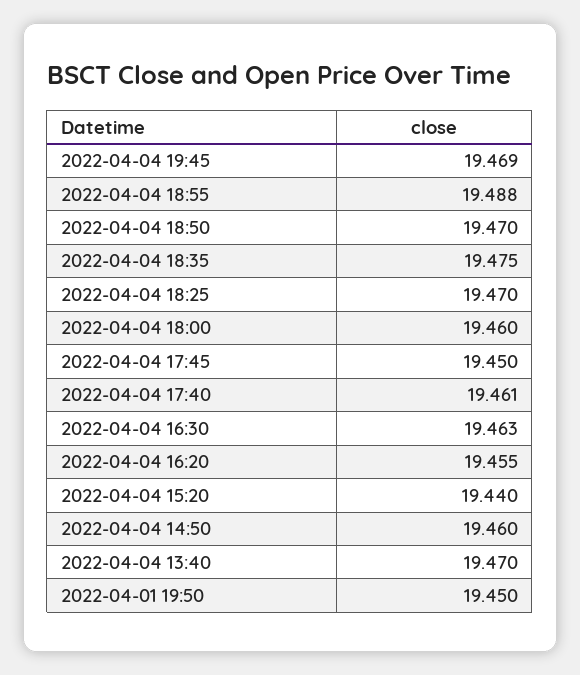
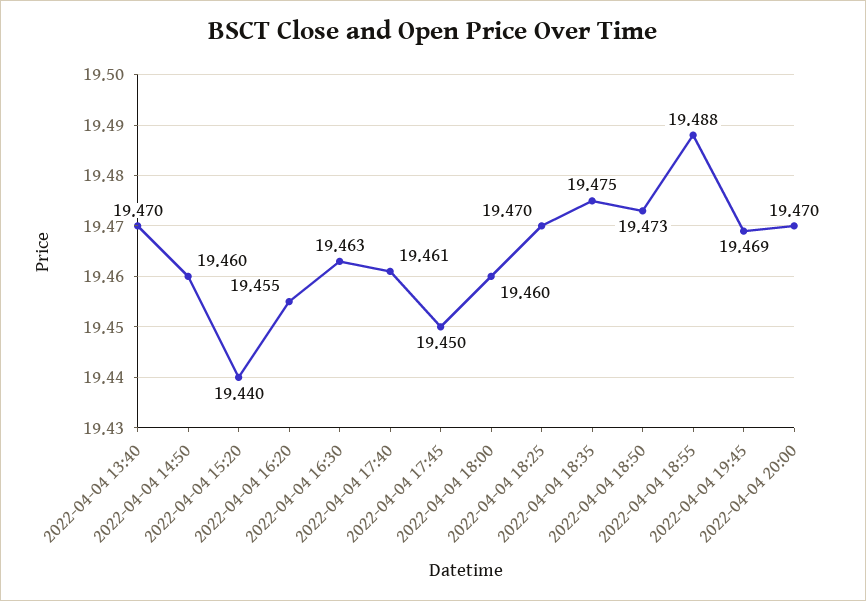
2022-04-04 18:50: 19.47 -> 19.473
2022-04-01 19:50: 19.45 -> none
2022-04-04 20:00: none -> 19.47

